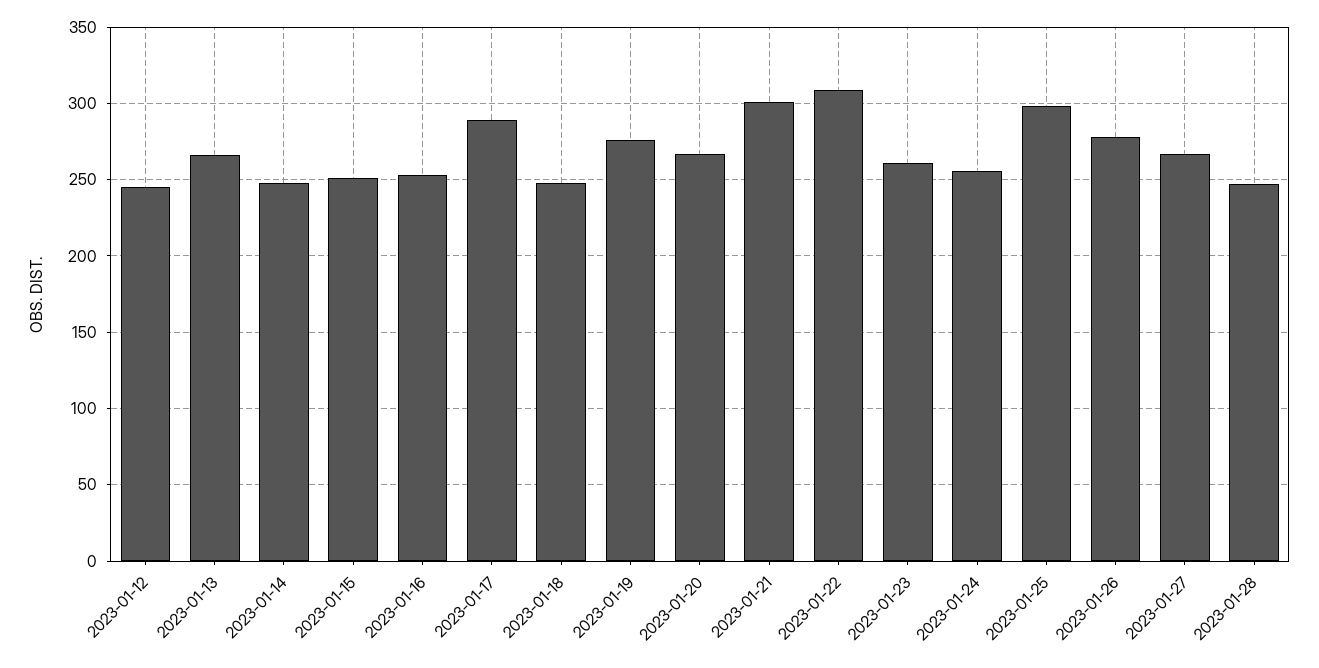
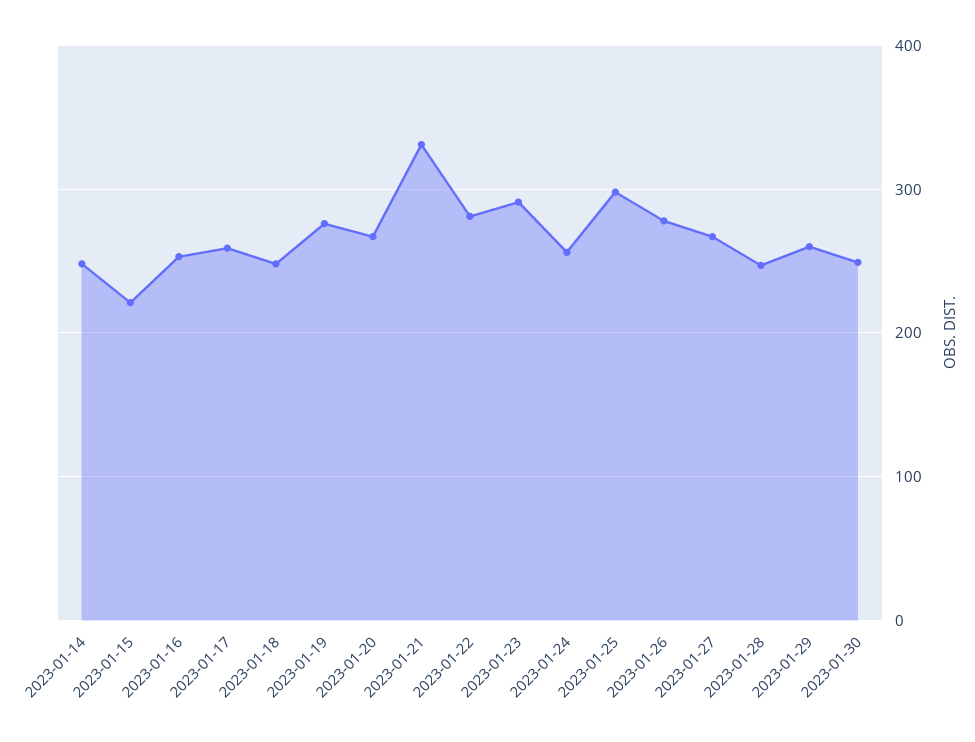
2023-01-12: 245 -> none
2023-01-13: 265 -> none
2023-01-15: 250 -> 220
2023-01-17: 290 -> 260
2023-01-21: 300 -> 330
2023-01-22: 310 -> 280
2023-01-23: 260 -> 290
2023-01-29: none -> 260
2023-01-30: none -> 250

